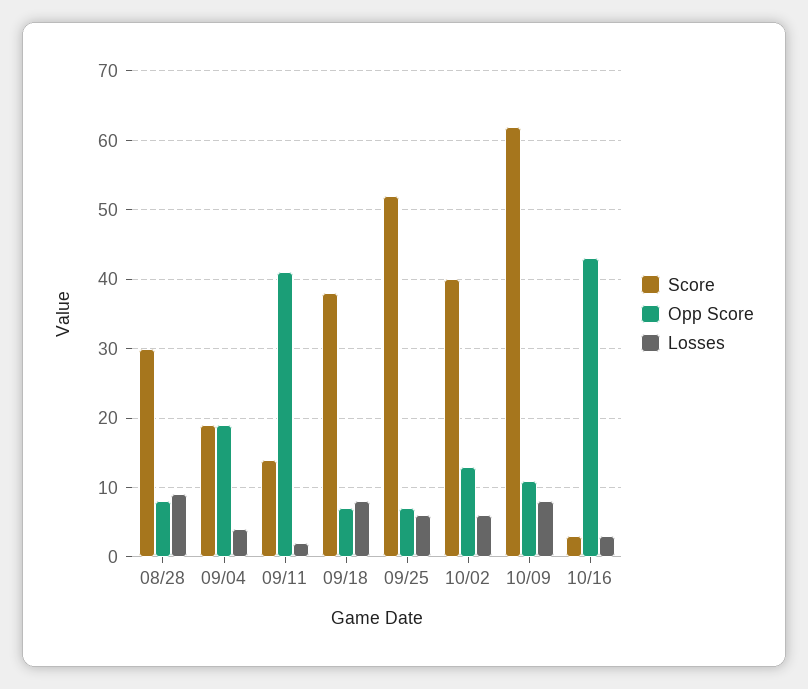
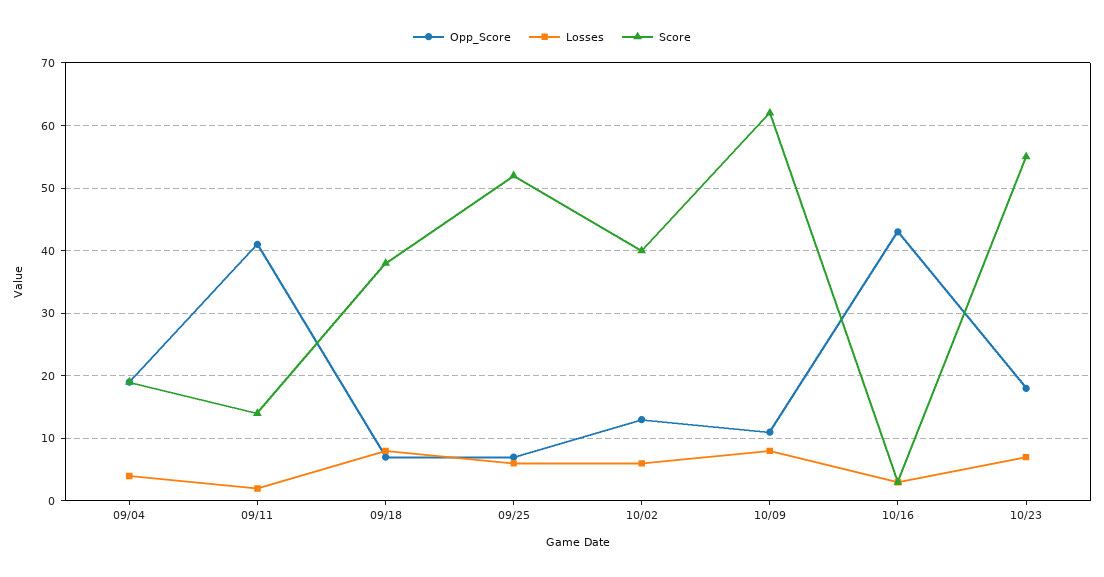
Score, 08/28: 30 -> none
Opp Score, 08/28: 8 -> none
Losses, 08/28: 9 -> none
Opp Score, 10/23: none -> 18
Losses, 10/23: none -> 7
Score, 10/23: none -> 55

